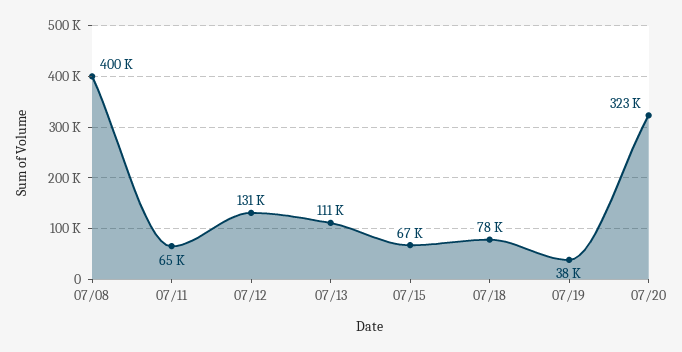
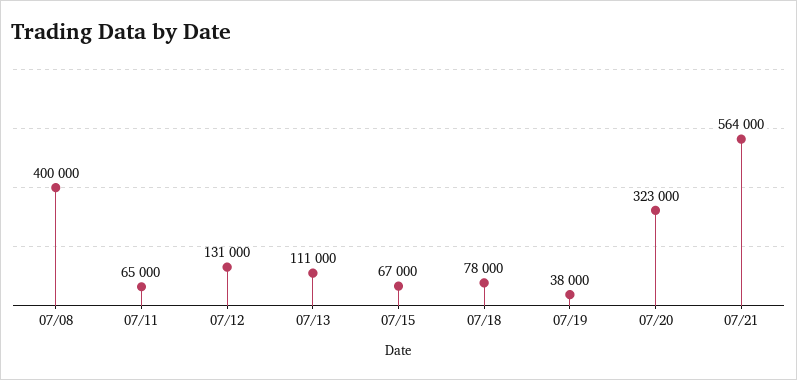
07/21: none -> 564000

